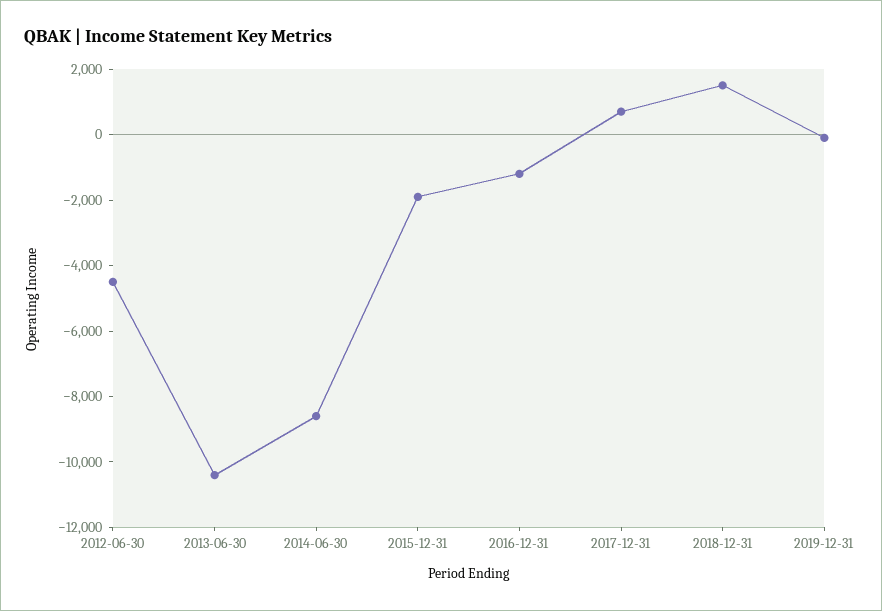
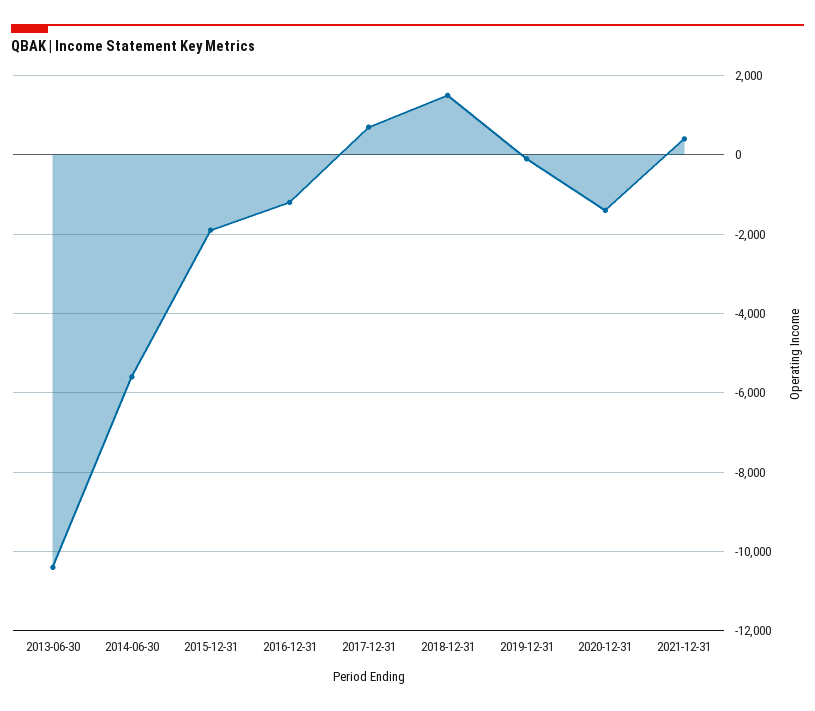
2012-06-30: -4500 -> none
2014-06-30: -8500 -> -5600
2020-12-31: none -> -1400
2021-12-31: none -> 400

